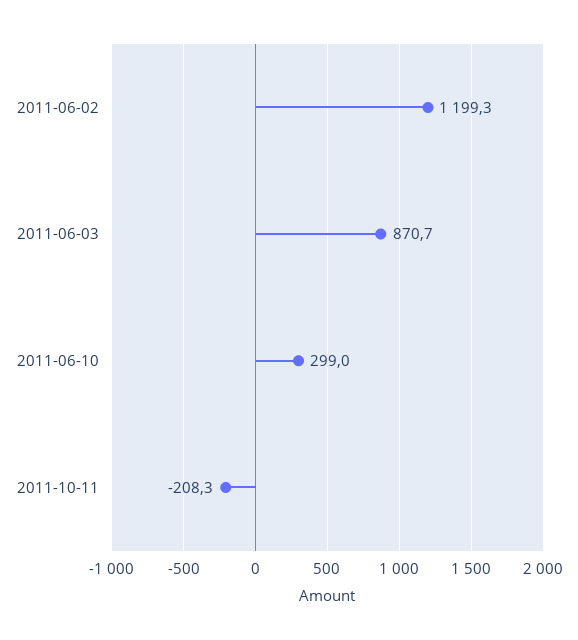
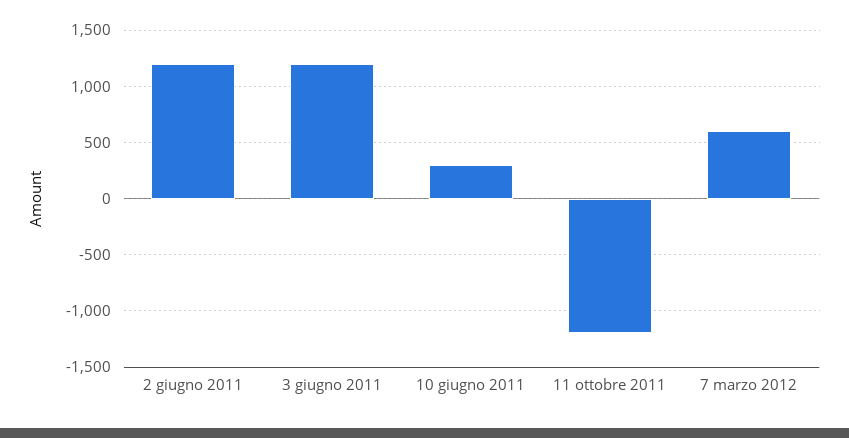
2011-06-03: 870.7 -> 1200
2011-10-11: -208.3 -> -1200
7 marzo 2012: none -> 600

